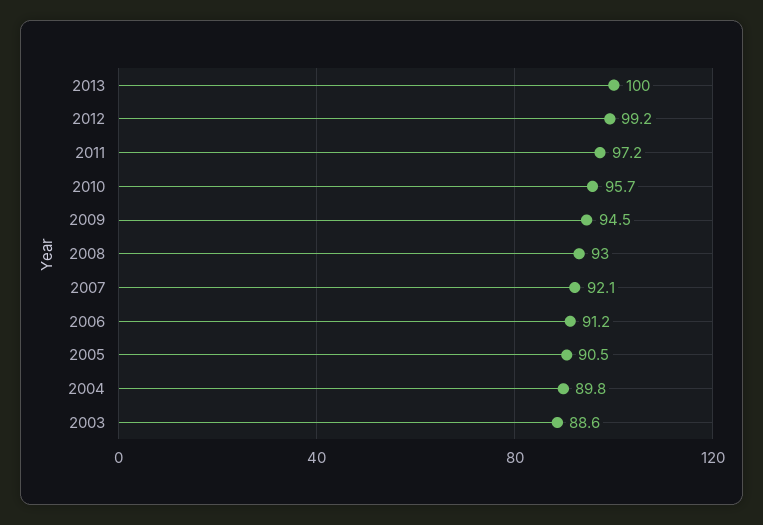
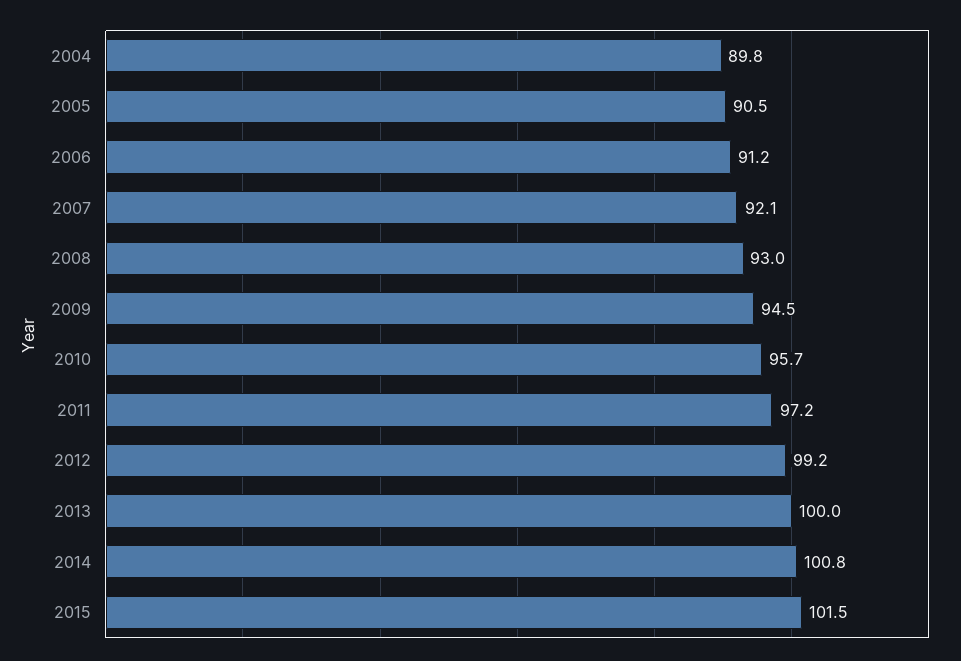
2003: 88.6 -> none
2014: none -> 100.8
2015: none -> 101.5

